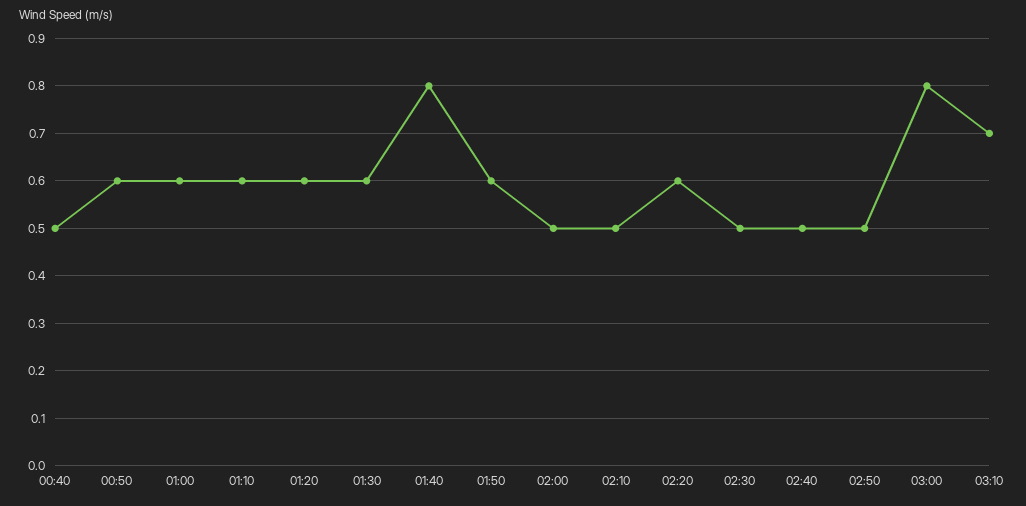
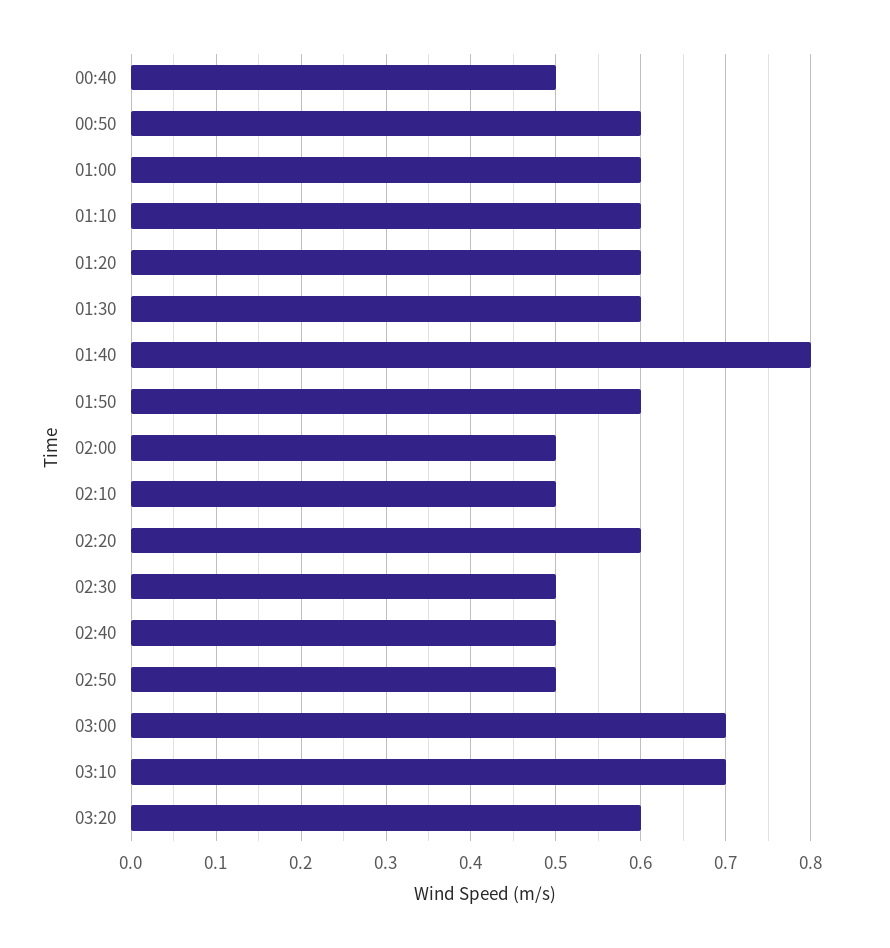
03:00: 0.8 -> 0.7
03:20: none -> 0.6

